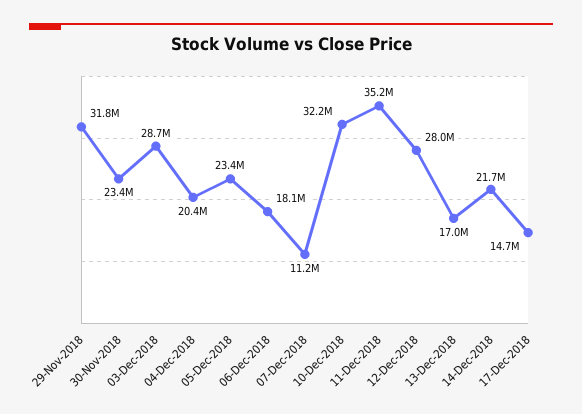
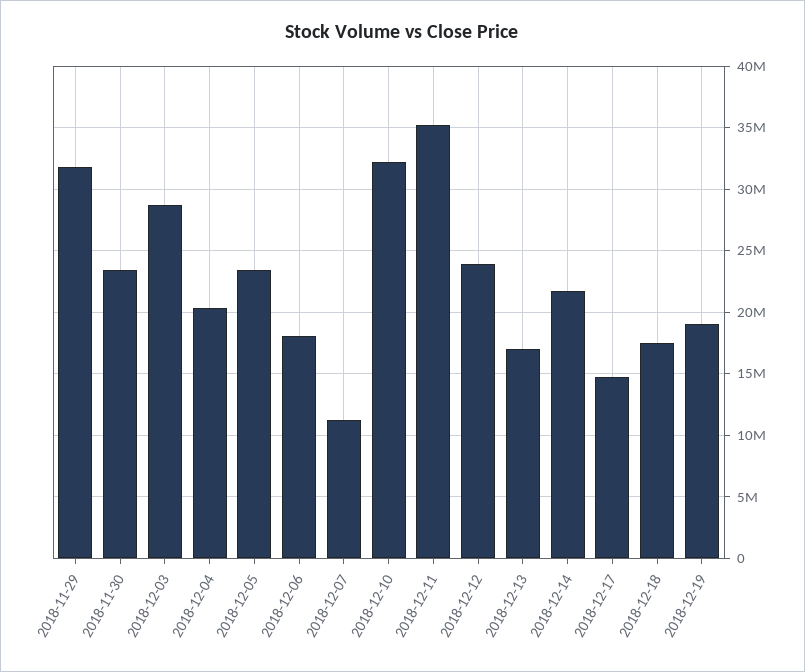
12-Dec-2018: 28000000 -> 24000000
2018-12-18: none -> 17500000
2018-12-19: none -> 19000000

